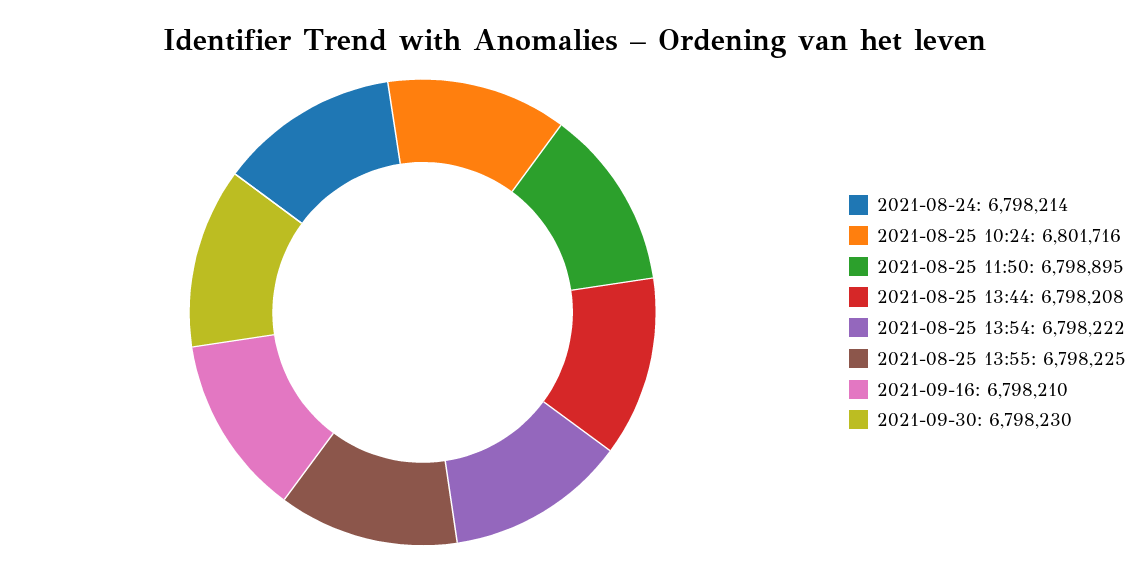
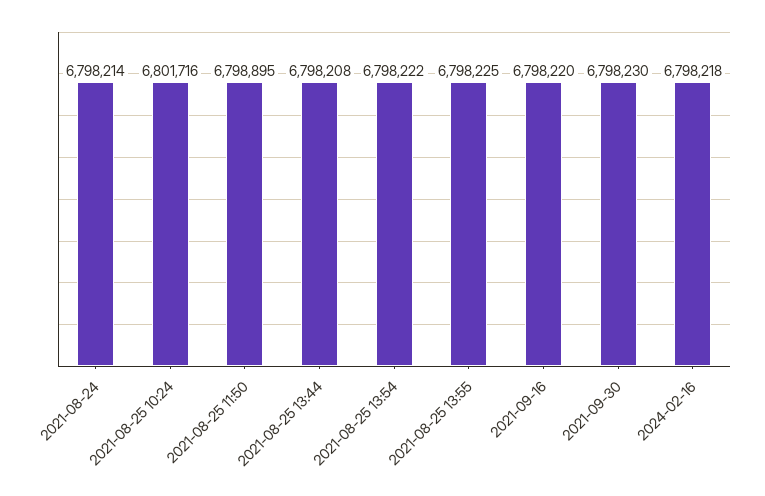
2021-09-16: 6798210 -> 6798220
2024-02-16: none -> 6798218

